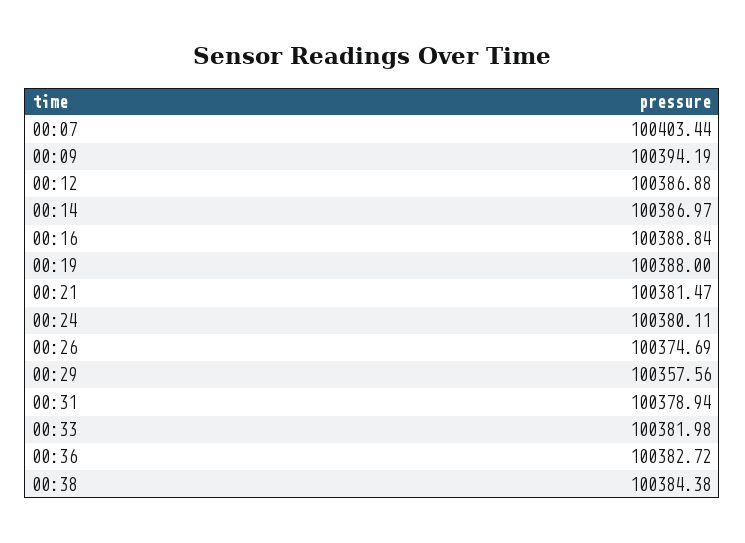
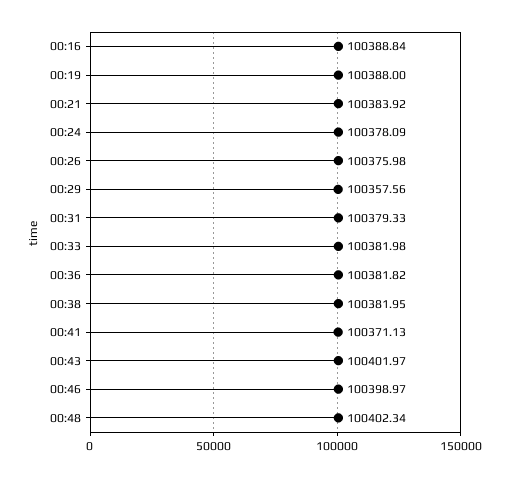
00:07: 100403.44 -> none
00:09: 100394.19 -> none
00:12: 100386.88 -> none
00:14: 100386.97 -> none
00:21: 100381.47 -> 100383.92
00:24: 100380.11 -> 100378.09
00:26: 100374.69 -> 100375.98
00:31: 100378.94 -> 100379.33
00:36: 100382.72 -> 100381.82
00:38: 100384.38 -> 100381.95
00:41: none -> 100371.13
00:43: none -> 100401.97
00:46: none -> 100398.97
00:48: none -> 100402.34

